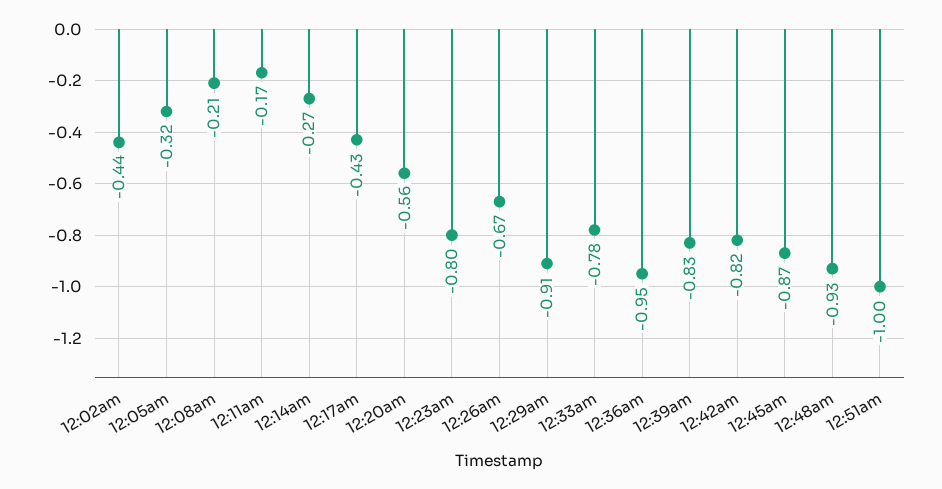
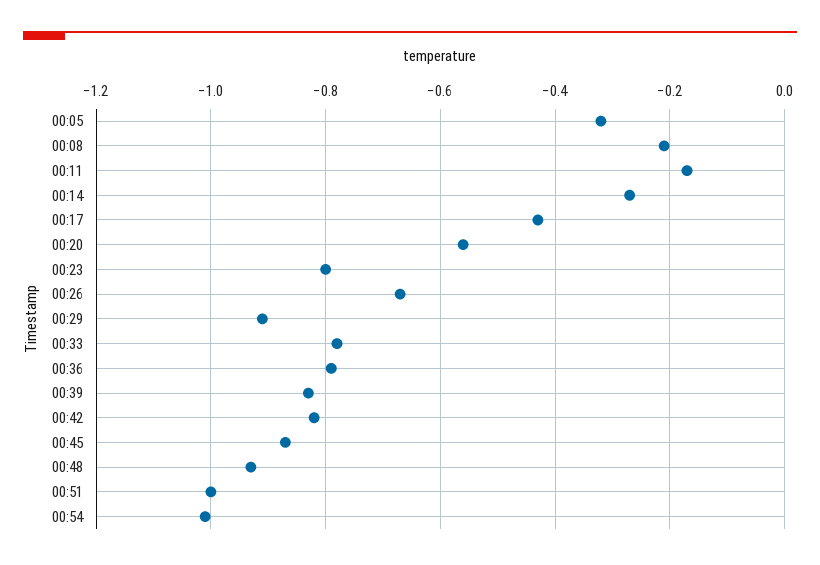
12:02am: -0.44 -> none
12:36am: -0.95 -> -0.8
00:54: none -> -1

